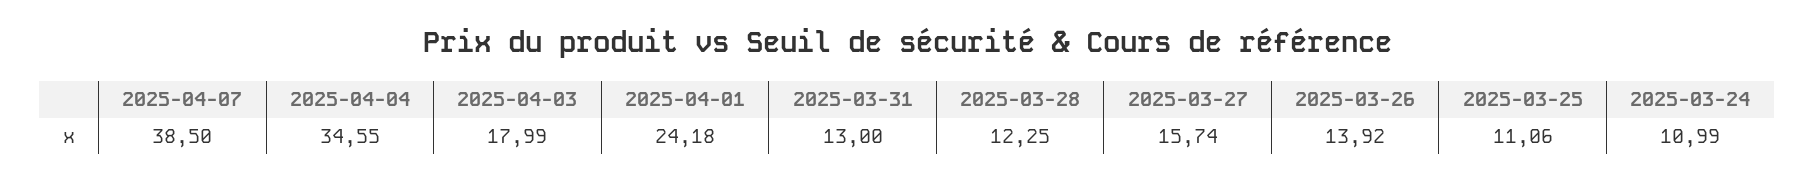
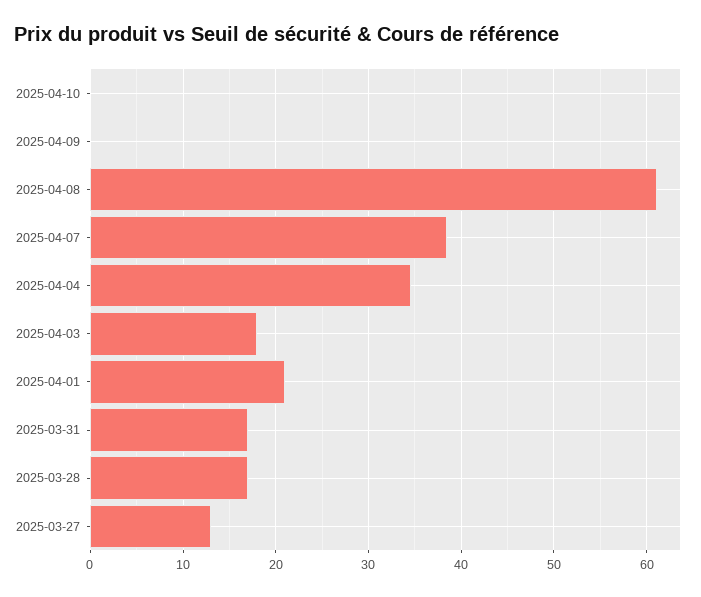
2025-04-01: 24.18 -> 21
2025-03-31: 13 -> 17
2025-03-28: 12.25 -> 17
2025-03-27: 15.74 -> 13
2025-03-26: 13.92 -> none
2025-03-25: 11.06 -> none
2025-03-24: 10.99 -> none
2025-04-10: none -> 0
2025-04-09: none -> 0
2025-04-08: none -> 61

